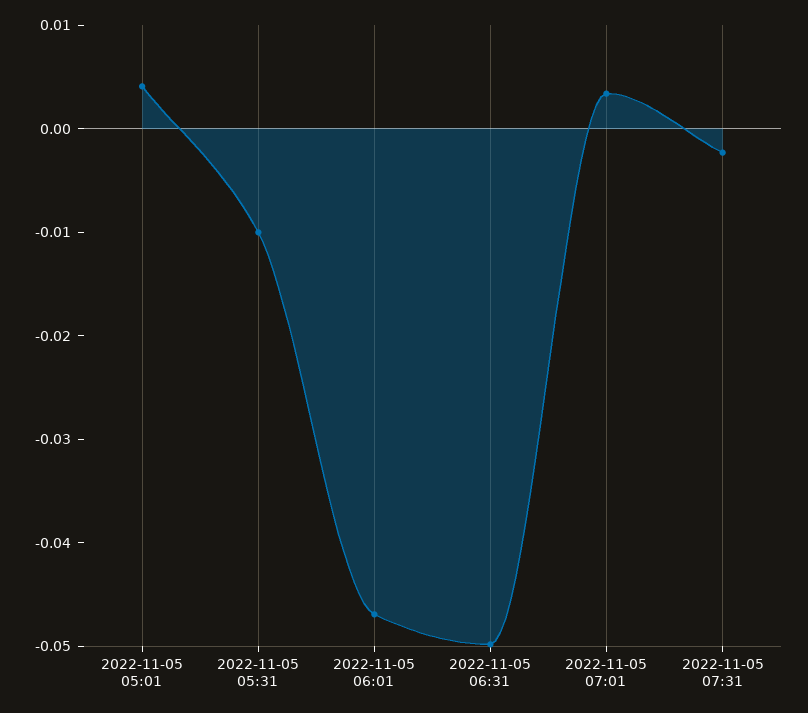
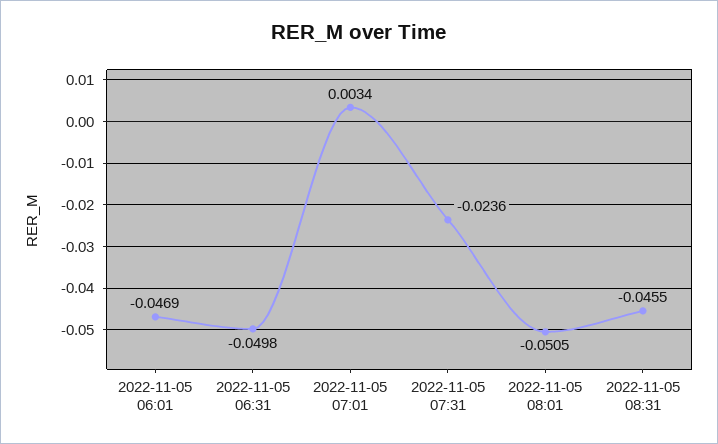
2022-11-05 05:01: 0.004 -> none
2022-11-05 05:31: -0.01 -> none
2022-11-05 07:31: -0.002 -> -0.0236
2022-11-05 08:01: none -> -0.0505
2022-11-05 08:31: none -> -0.0455

